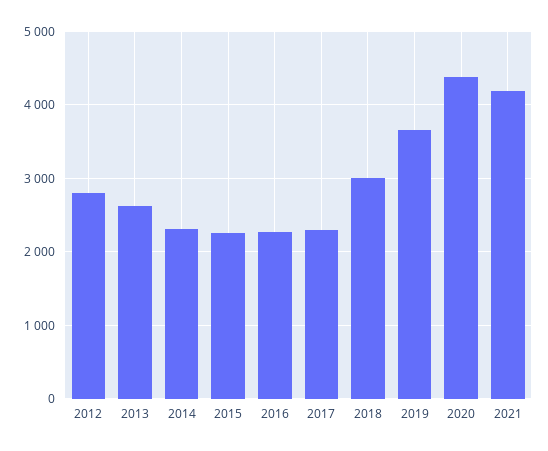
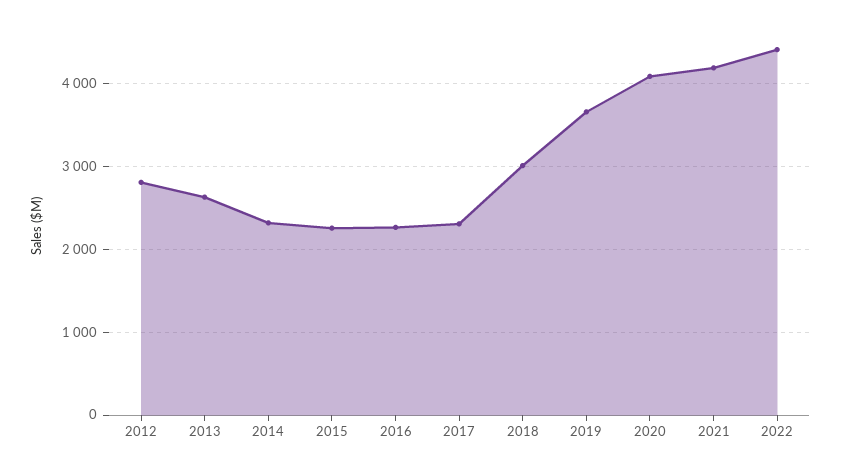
2020: 4400 -> 4100
2022: none -> 4400

